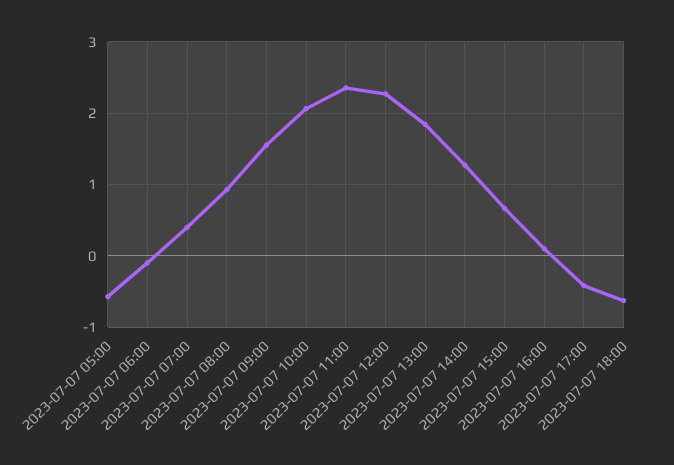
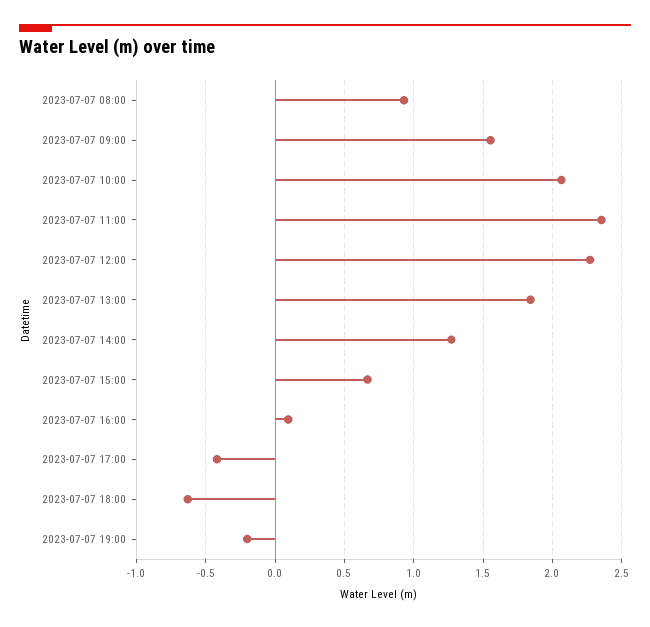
2023-07-07 05:00: -0.6 -> none
2023-07-07 06:00: -0.1 -> none
2023-07-07 07:00: 0.4 -> none
2023-07-07 19:00: none -> -0.2

